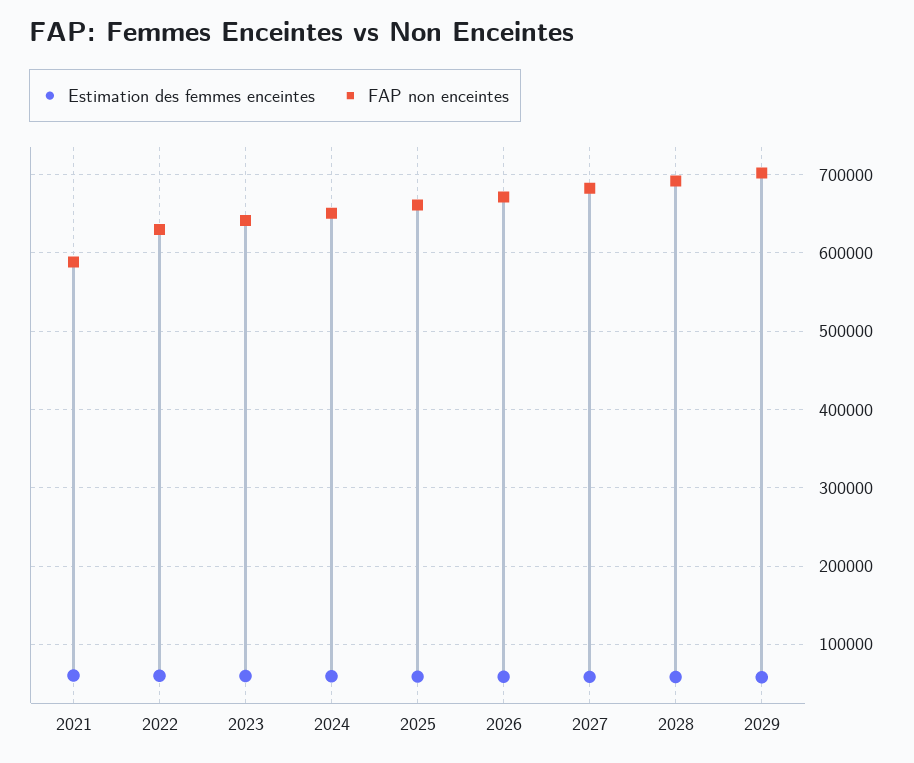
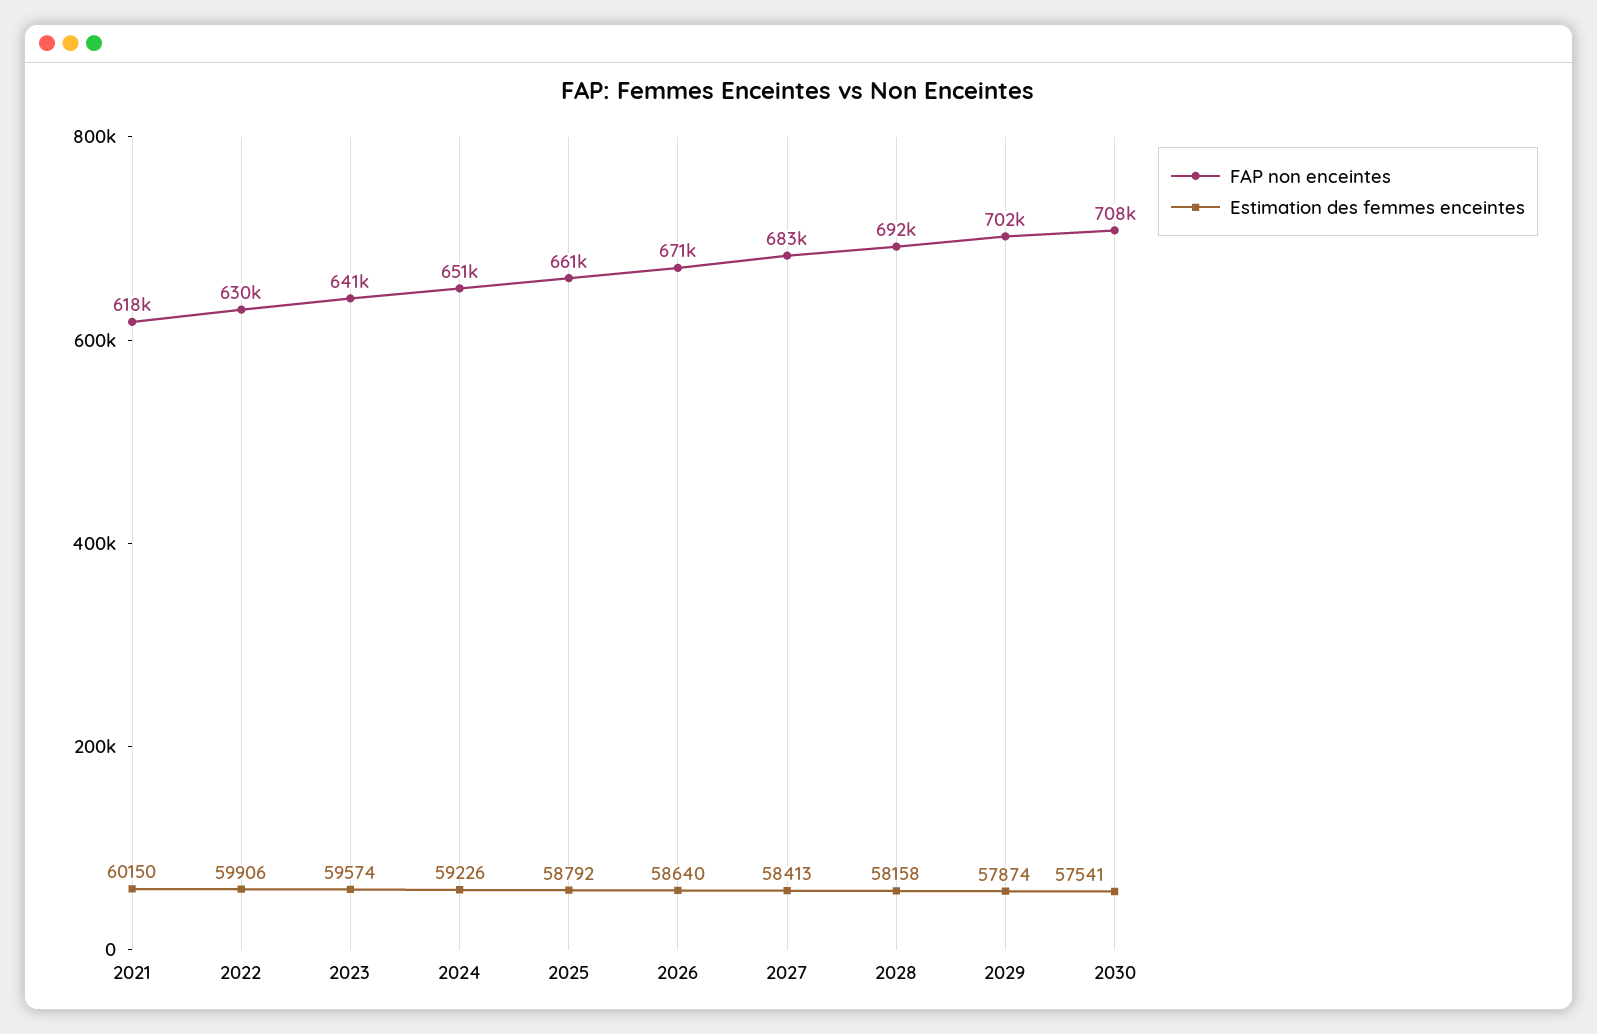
FAP non enceintes, 2021: 590000 -> 618000
FAP non enceintes, 2030: none -> 708000
Estimation des femmes enceintes, 2030: none -> 57541

